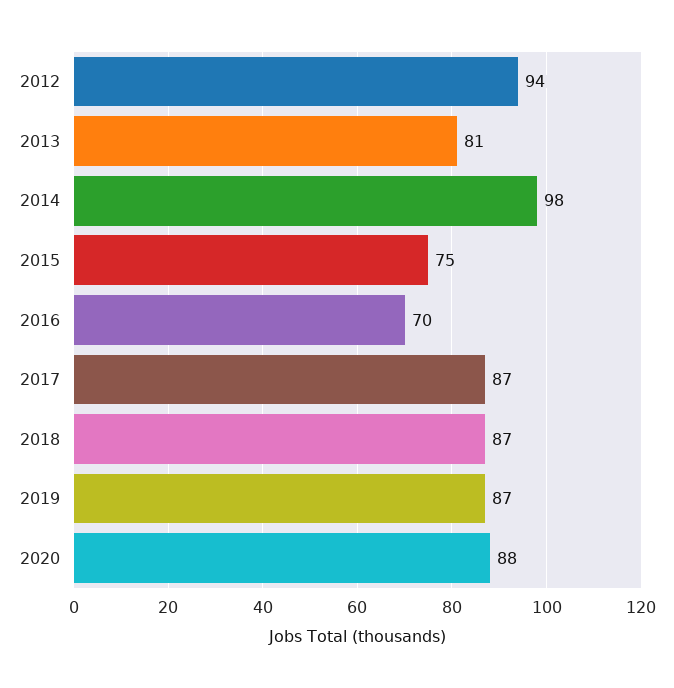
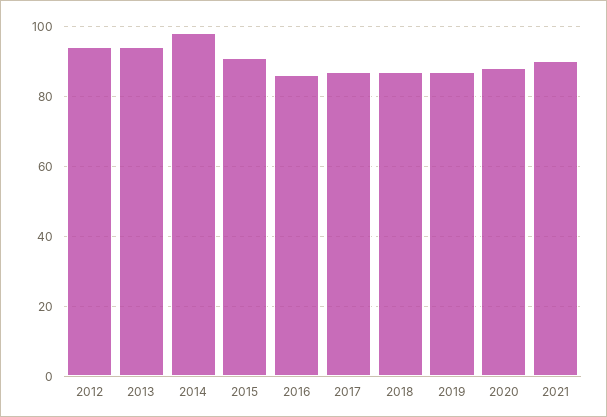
2013: 81 -> 95
2015: 75 -> 90
2016: 70 -> 85
2021: none -> 90

